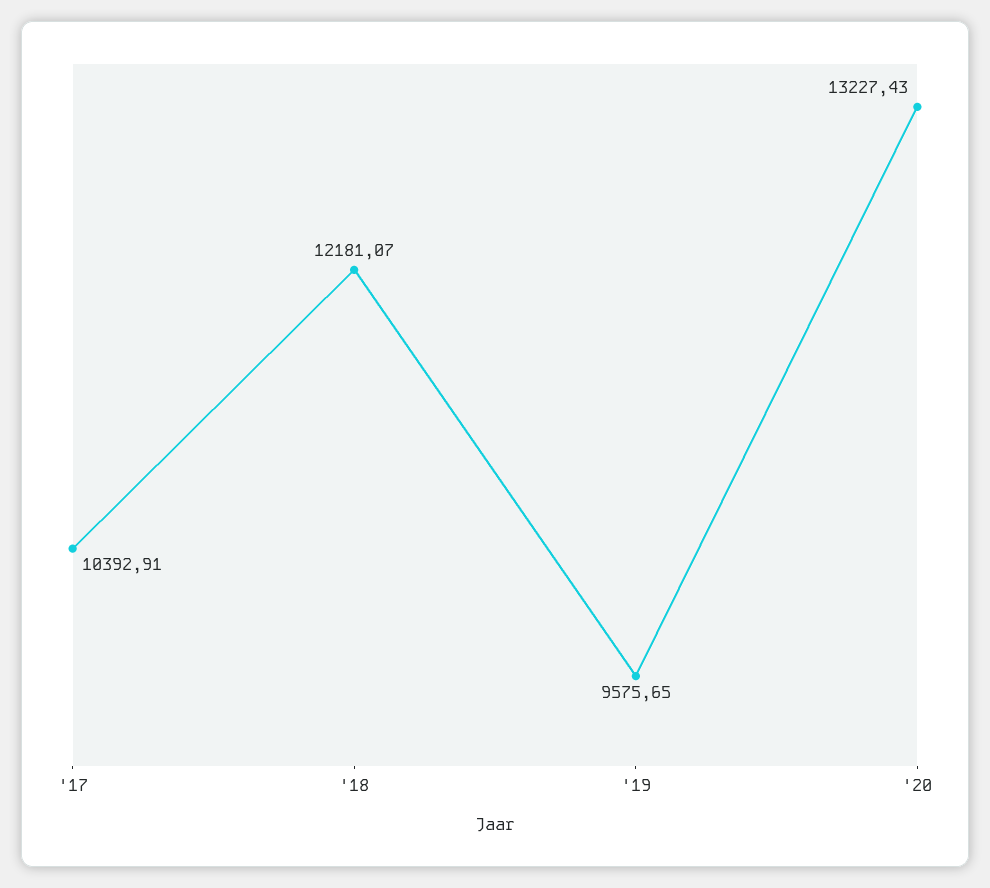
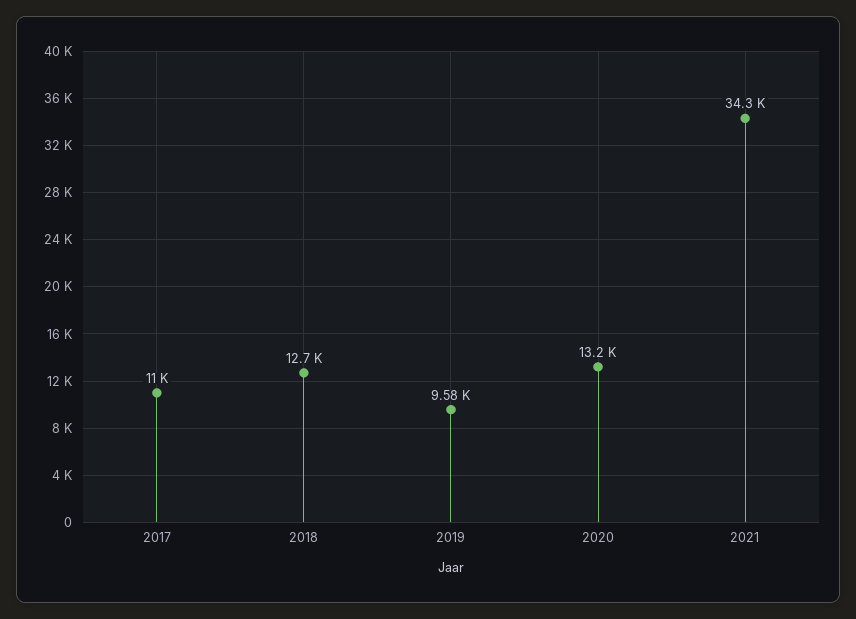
'17: 10392.91 -> 11000
'18: 12181.07 -> 12700
2021: none -> 34300

